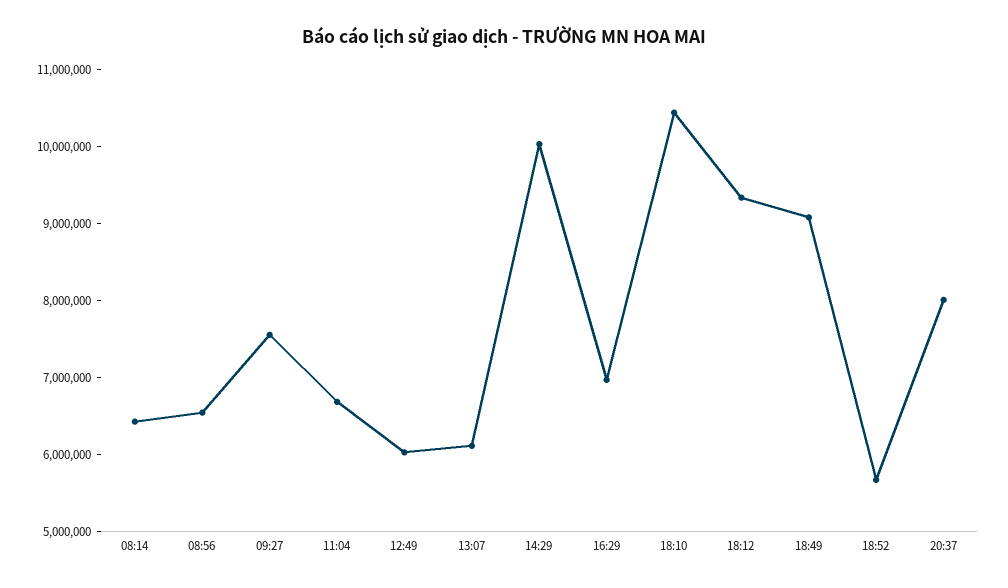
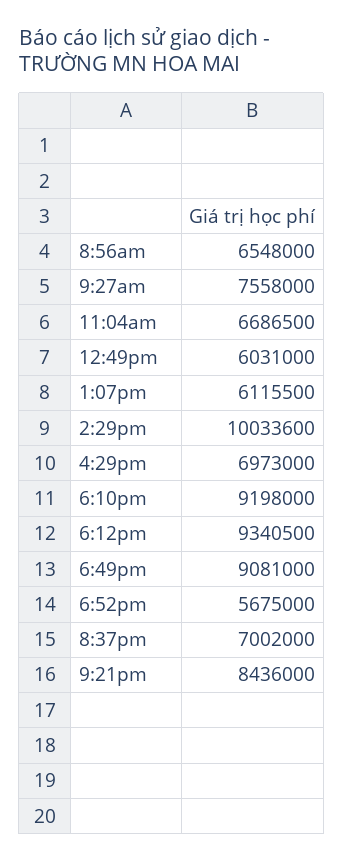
08:14: 6400000 -> none
18:10: 10400000 -> 9198000
20:37: 8000000 -> 7002000
9:21pm: none -> 8436000

